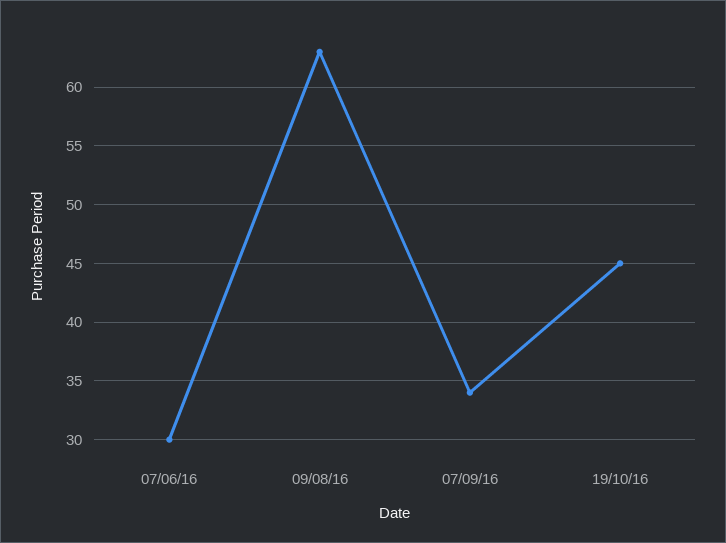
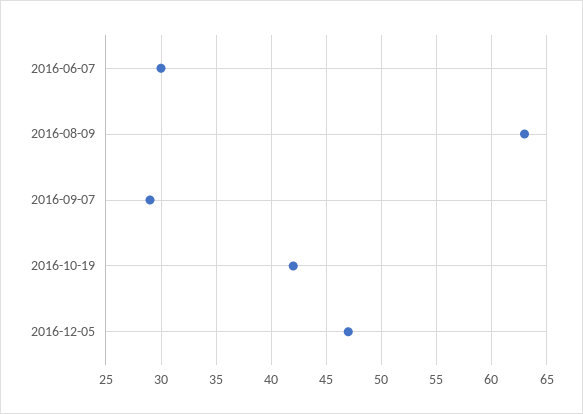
07/09/16: 34 -> 29
19/10/16: 45 -> 42
2016-12-05: none -> 47

